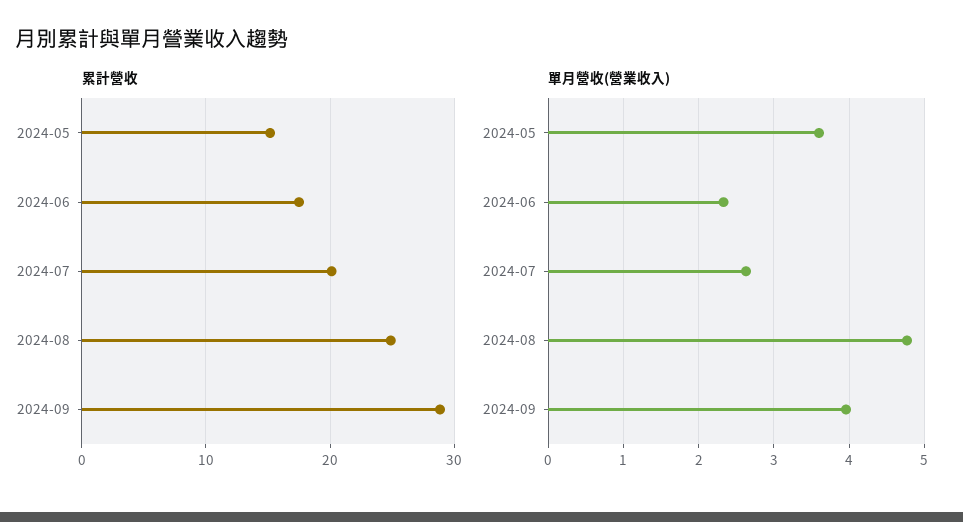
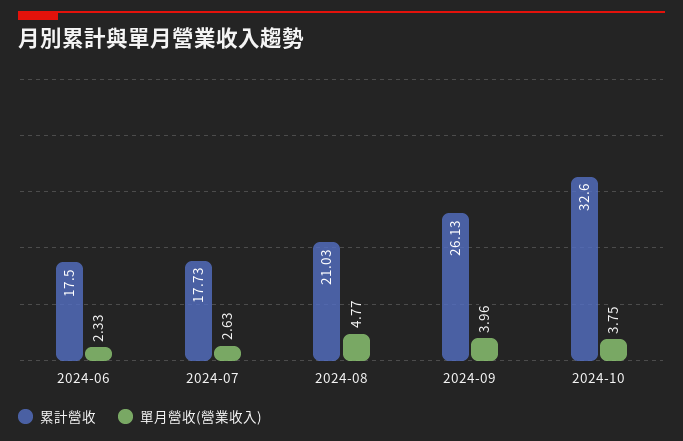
累計營收, 2024-05: 15 -> none
累計營收, 2024-07: 20 -> 17.73
累計營收, 2024-08: 25 -> 21.03
累計營收, 2024-09: 29 -> 26.13
單月營收(營業收入), 2024-05: 3.6 -> none
累計營收, 2024-10: none -> 32.6
單月營收(營業收入), 2024-10: none -> 3.75

